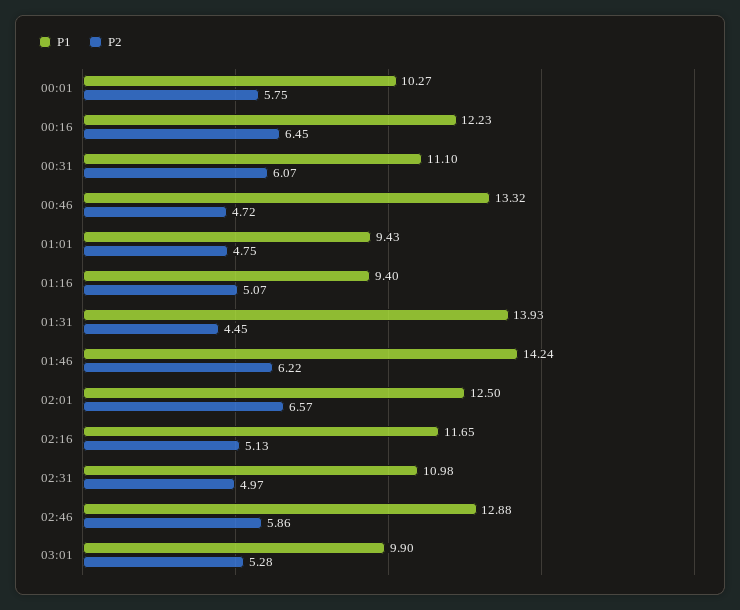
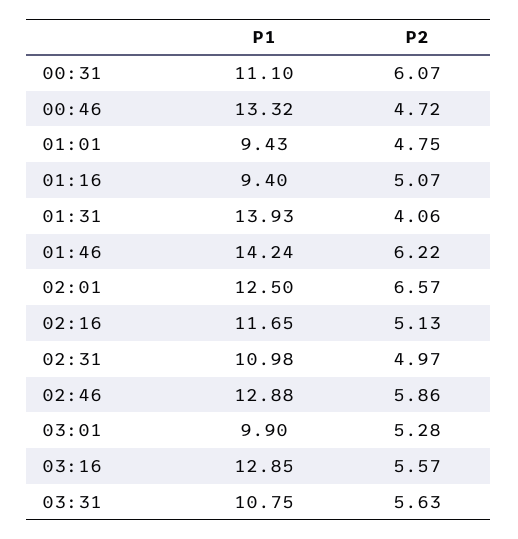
P1, 00:01: 10.27 -> none
P2, 00:01: 5.75 -> none
P1, 00:16: 12.23 -> none
P2, 00:16: 6.45 -> none
P2, 01:31: 4.45 -> 4.06
P1, 03:16: none -> 12.85
P2, 03:16: none -> 5.57
P1, 03:31: none -> 10.75
P2, 03:31: none -> 5.63

